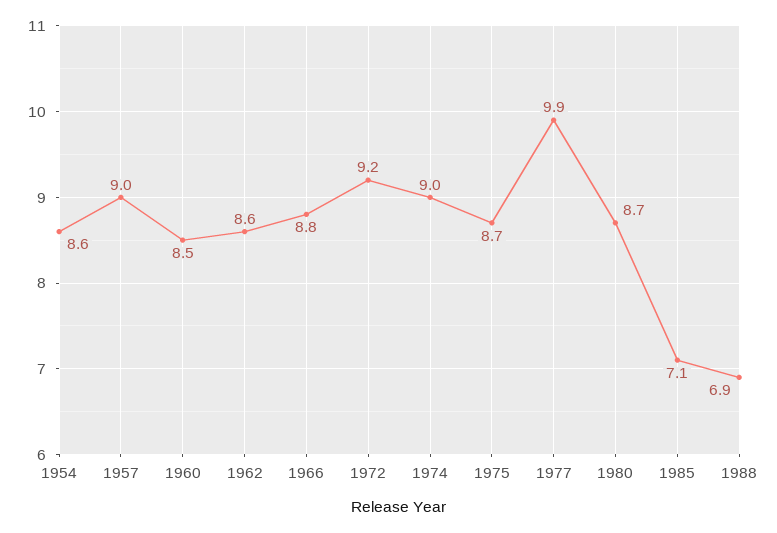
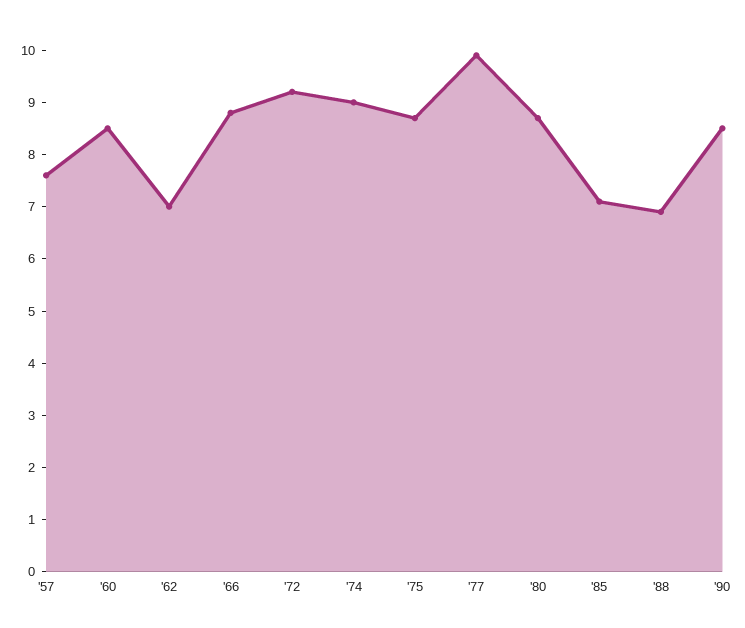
1954: 8.6 -> none
1957: 9 -> 7.5
1962: 8.6 -> 7
'90: none -> 8.5

